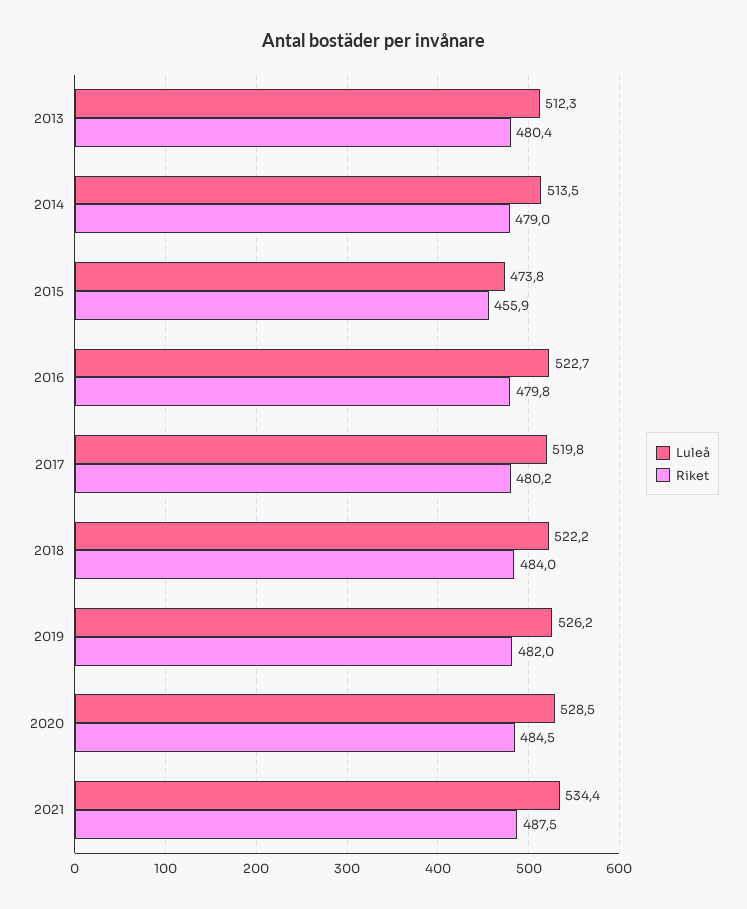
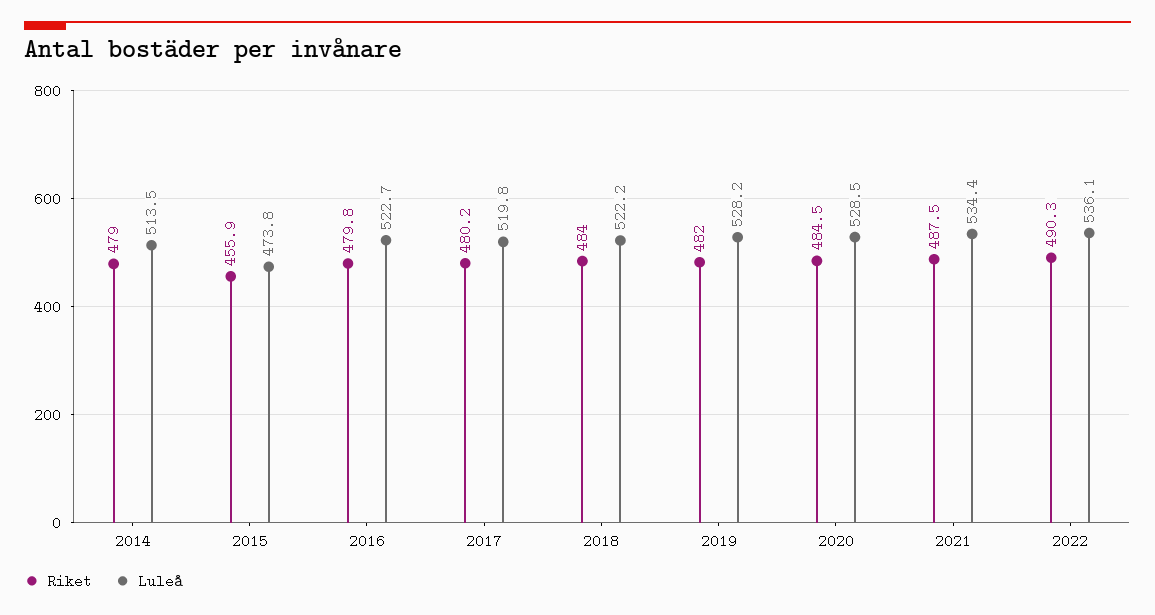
Luleå, 2013: 512.3 -> none
Riket, 2013: 480.4 -> none
Luleå, 2019: 526.2 -> 528.2
Riket, 2022: none -> 490.3
Luleå, 2022: none -> 536.1

